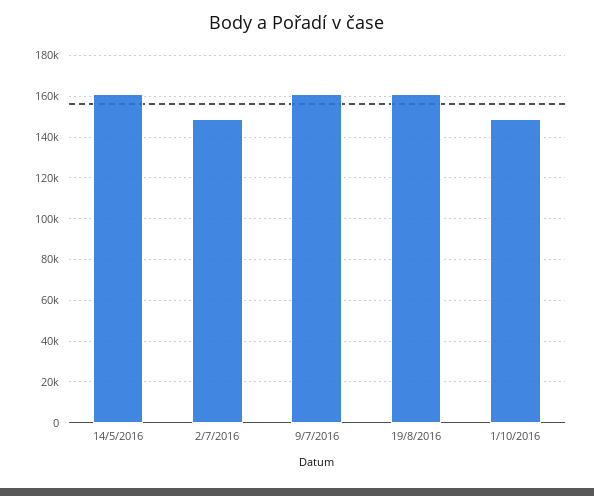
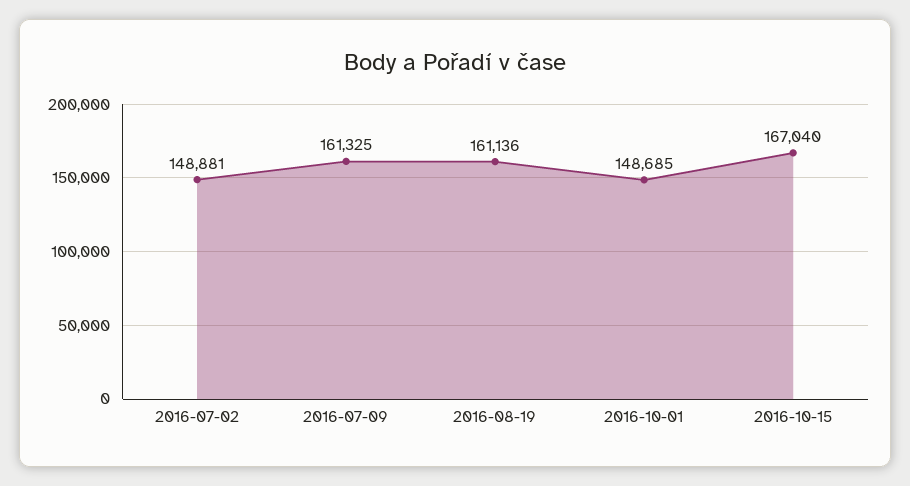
14/5/2016: 160000 -> none
2016-10-15: none -> 167040

